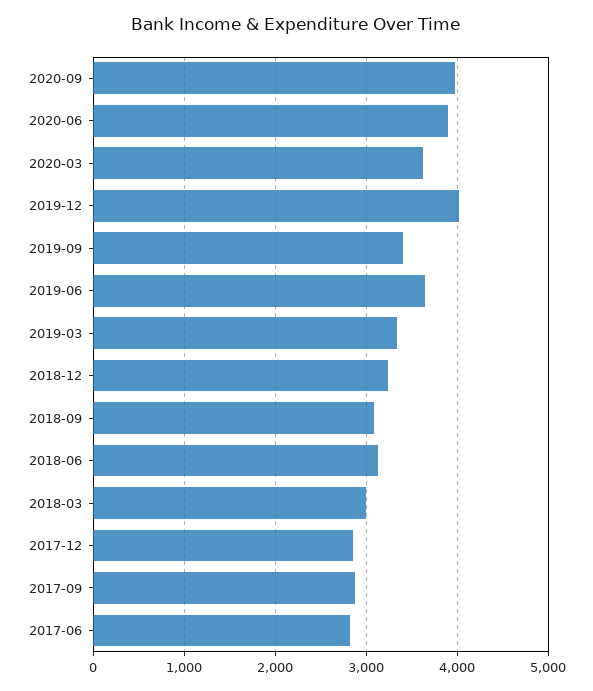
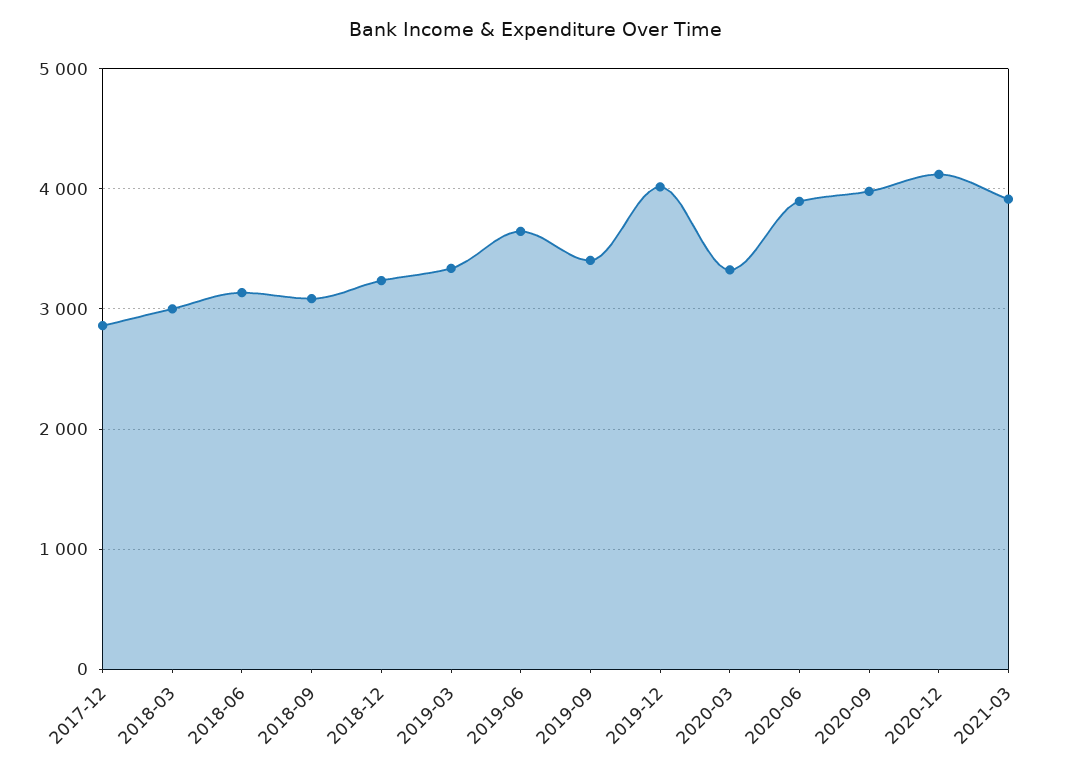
2020-03: 3600 -> 3300
2017-09: 2900 -> none
2017-06: 2800 -> none
2020-12: none -> 4100
2021-03: none -> 3900

